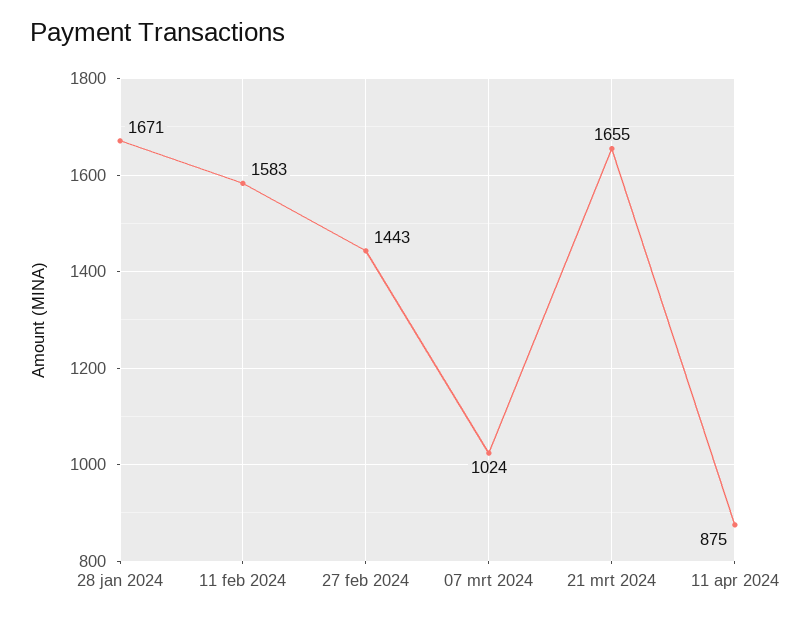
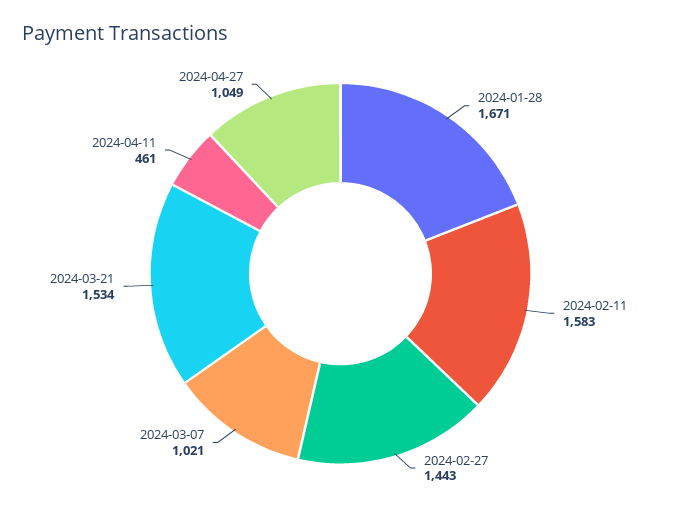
07 mrt 2024: 1024 -> 1021
21 mrt 2024: 1655 -> 1534
11 apr 2024: 875 -> 461
2024-04-27: none -> 1049

